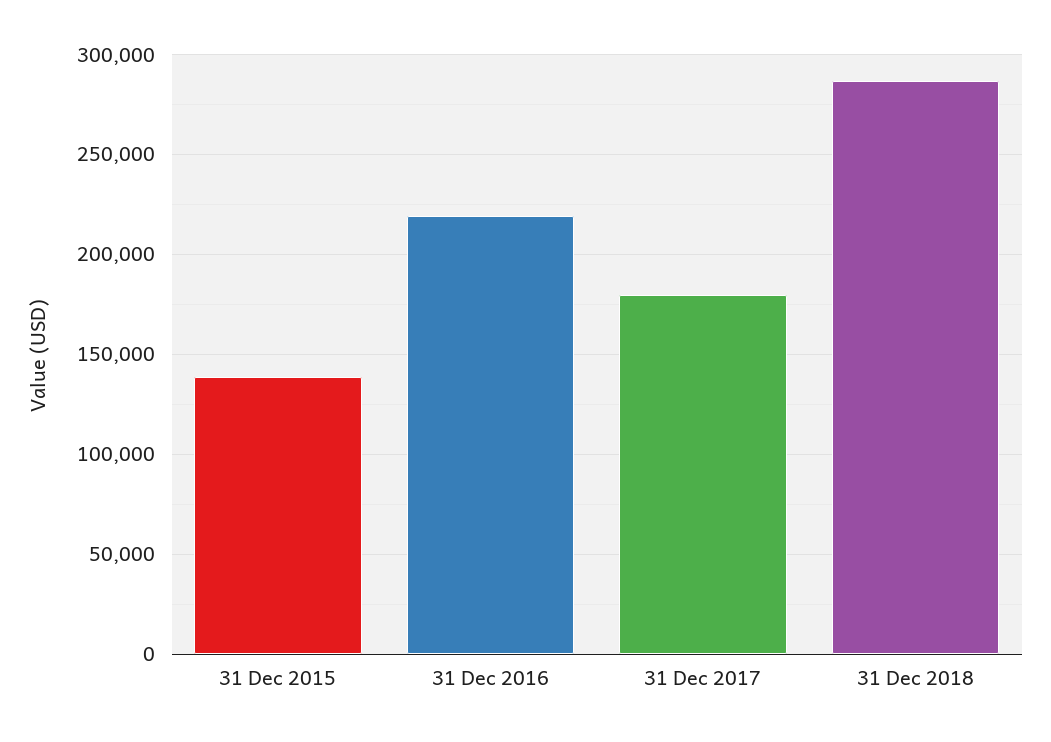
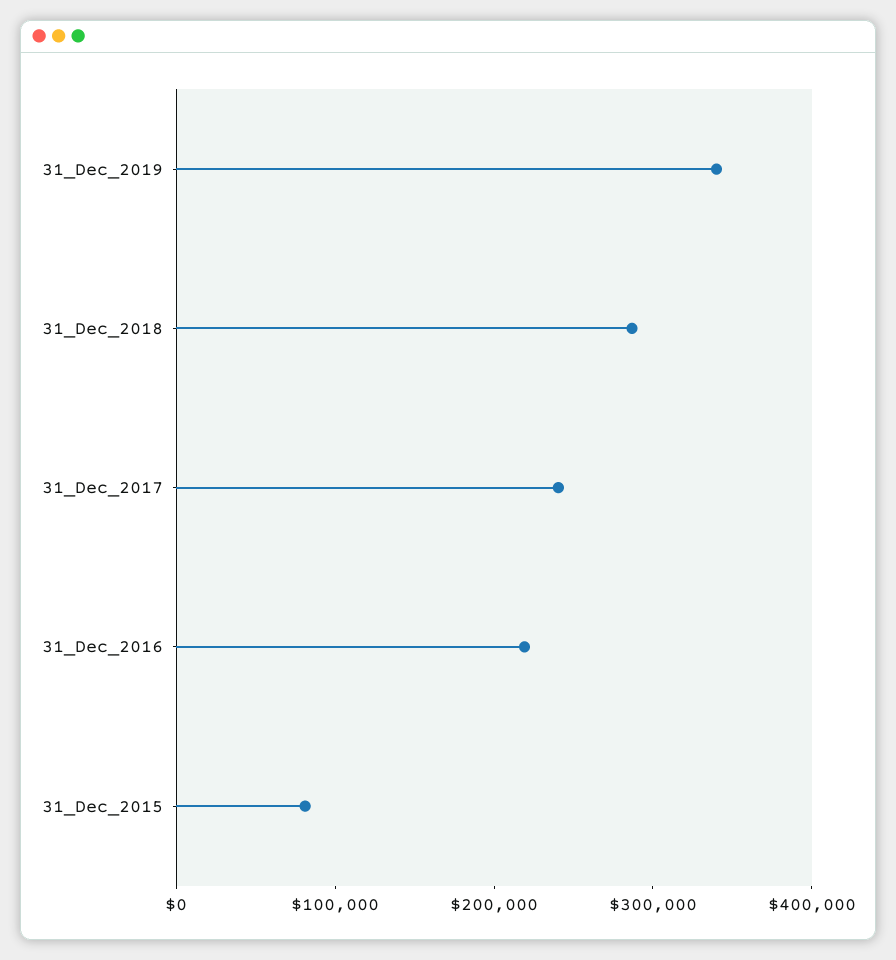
31 Dec 2015: 140000 -> 80000
31 Dec 2017: 180000 -> 240000
31_Dec_2019: none -> 340000

